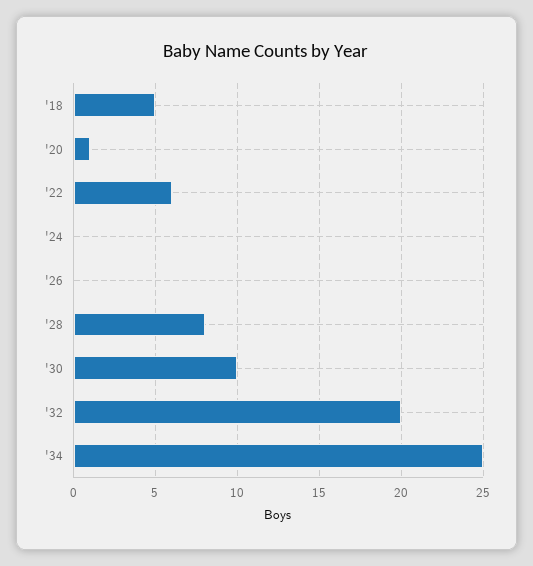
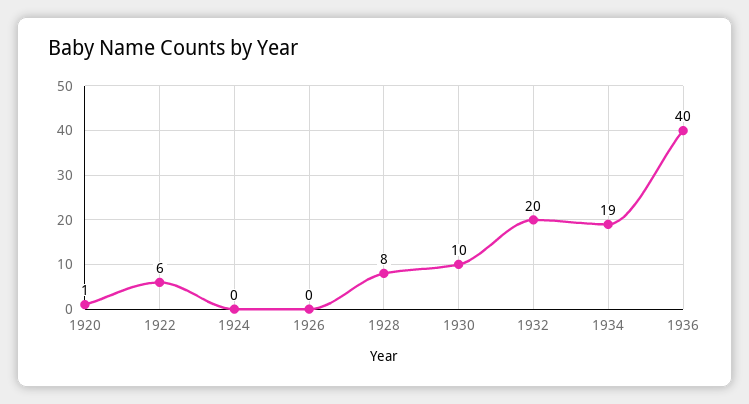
'18: 5 -> none
'34: 25 -> 19
1936: none -> 40

